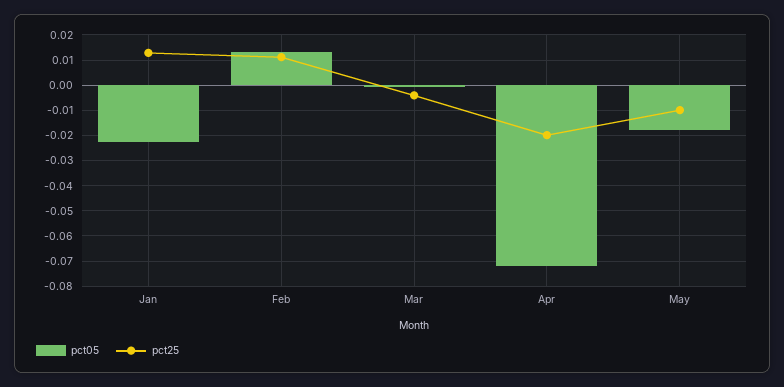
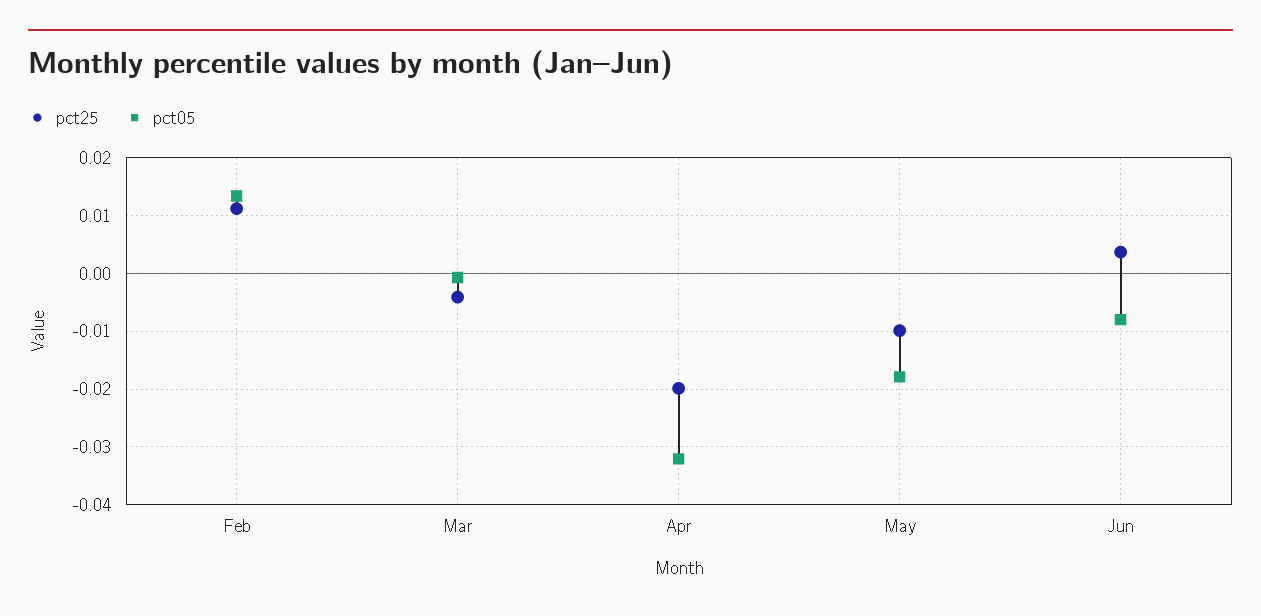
pct05, Jan: -0.0225 -> none
pct25, Jan: 0.0125 -> none
pct05, Apr: -0.0725 -> -0.032
pct25, Jun: none -> 0.004
pct05, Jun: none -> -0.008

